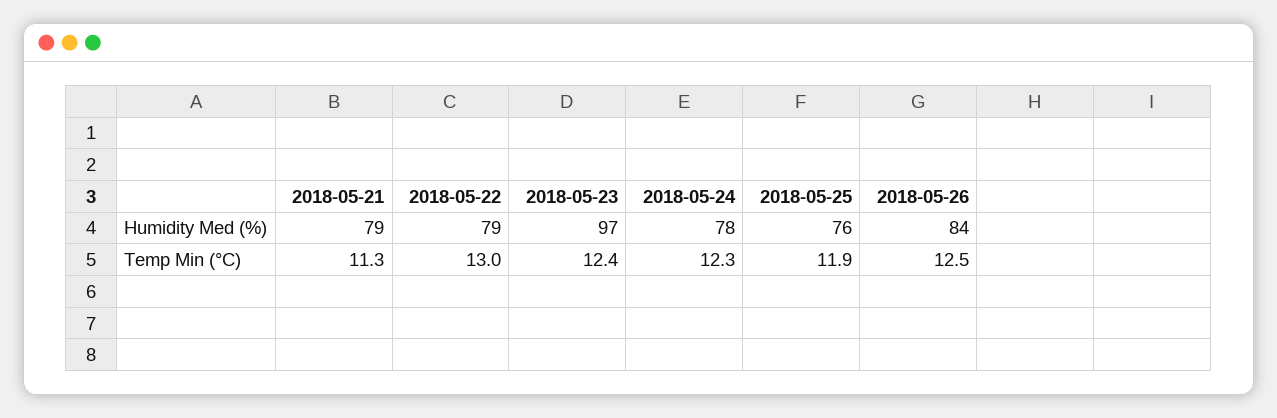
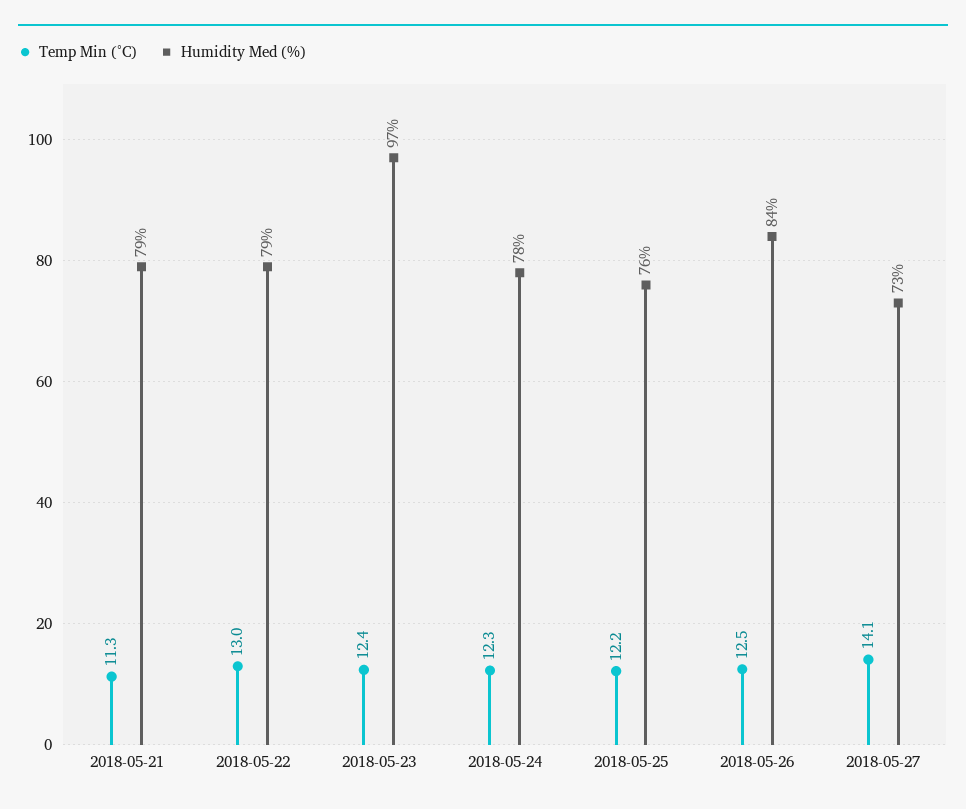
Temp Min (°C), 2018-05-25: 11.9 -> 12.2
Temp Min (°C), 2018-05-27: none -> 14.1
Humidity Med (%), 2018-05-27: none -> 73

